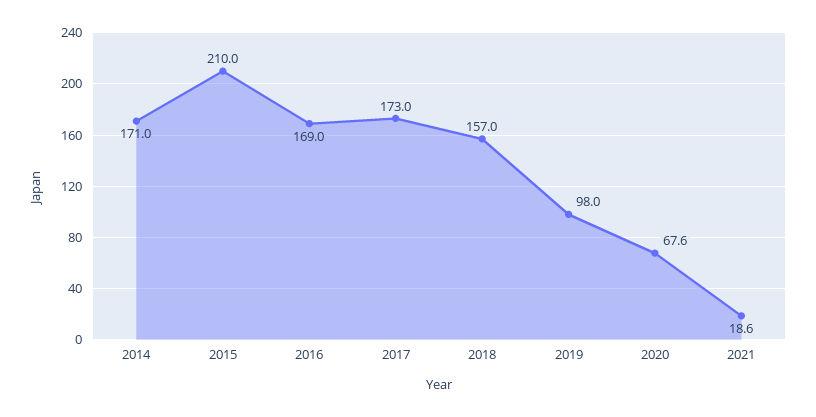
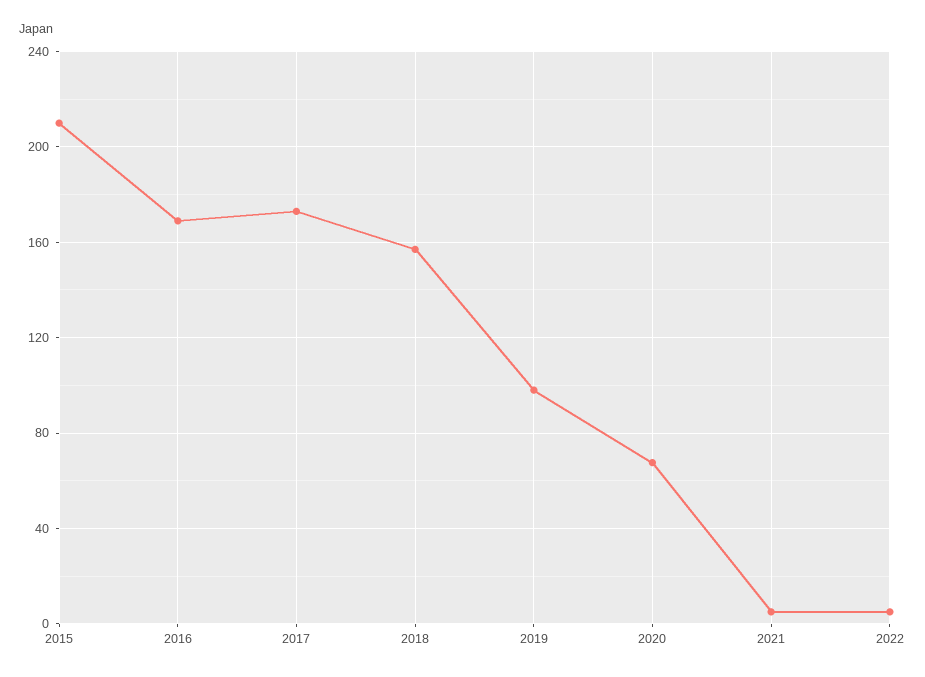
2014: 171 -> none
2021: 18.6 -> 5
2022: none -> 5

